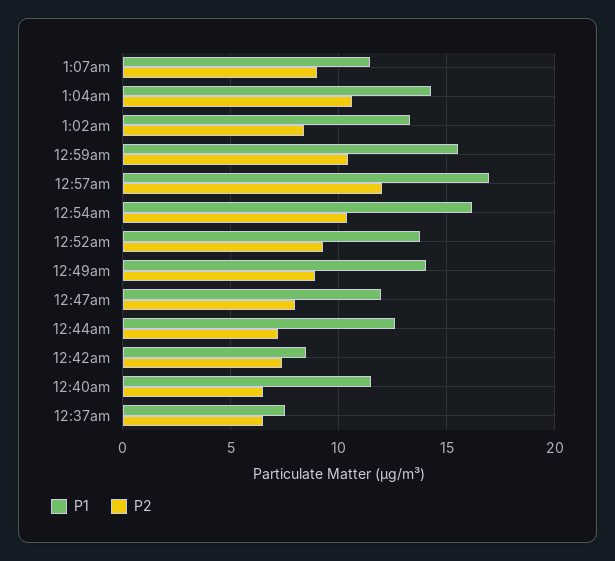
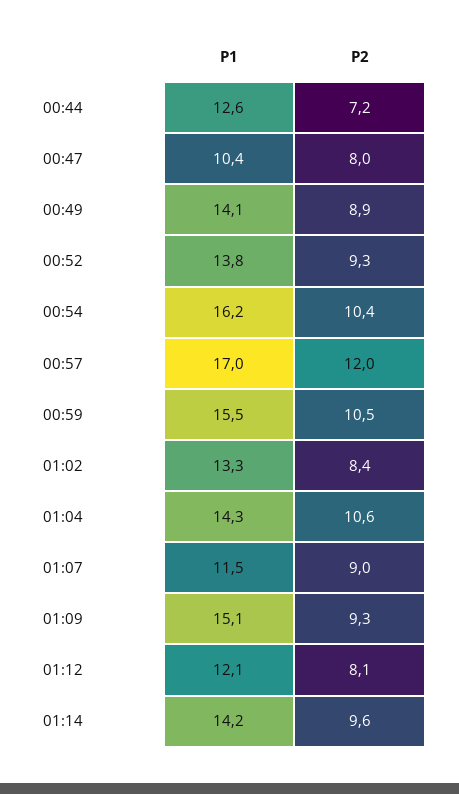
P1, 12:47am: 12 -> 10.4
P1, 12:42am: 8.5 -> none
P2, 12:42am: 7.5 -> none
P1, 12:40am: 11.5 -> none
P2, 12:40am: 6.5 -> none
P1, 12:37am: 7.5 -> none
P2, 12:37am: 6.5 -> none
P1, 01:09: none -> 15.1
P2, 01:09: none -> 9.3
P1, 01:12: none -> 12.1
P2, 01:12: none -> 8.1
P1, 01:14: none -> 14.2
P2, 01:14: none -> 9.6

